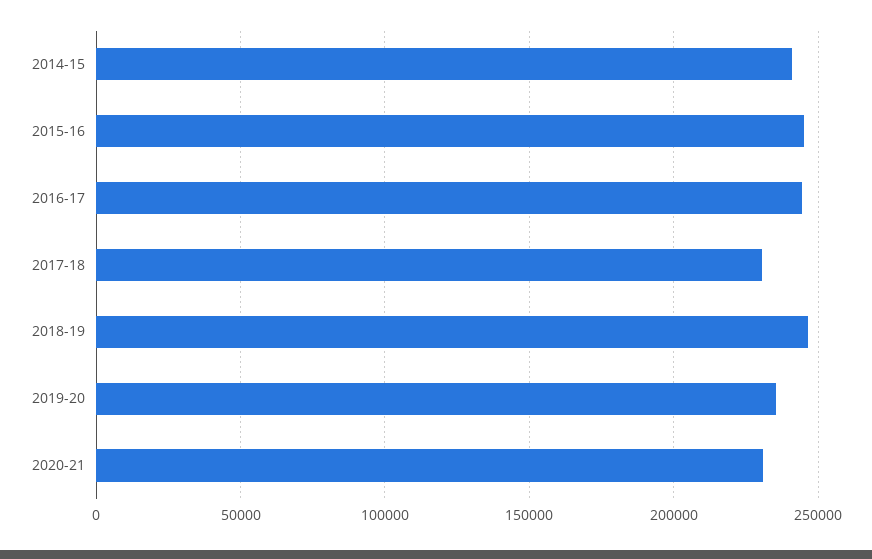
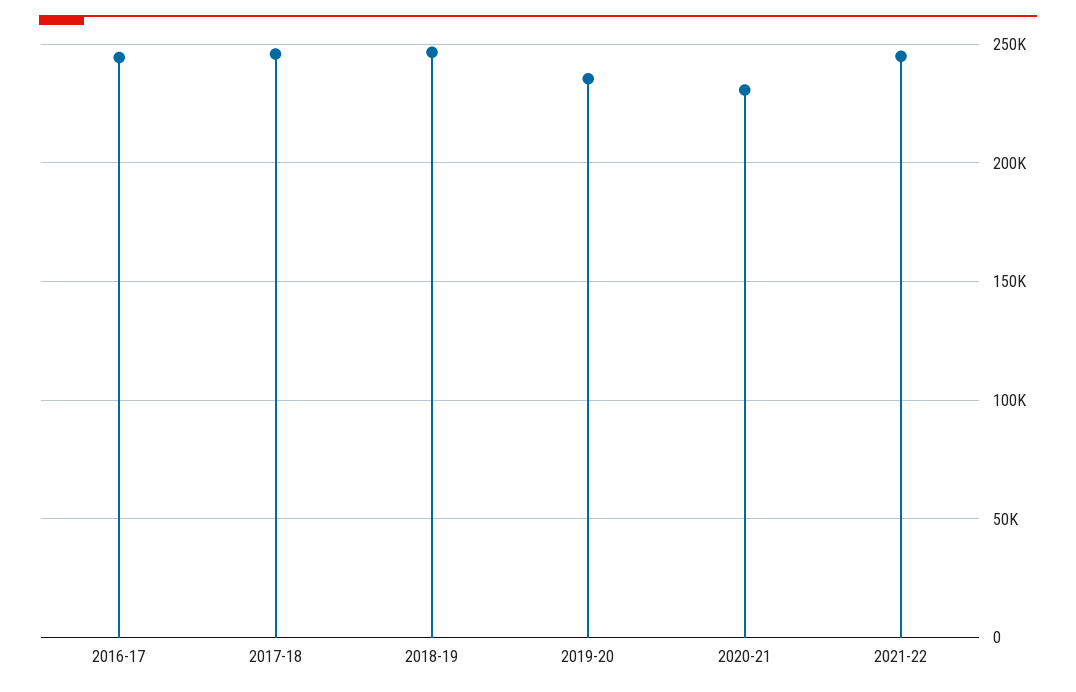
2014-15: 240000 -> none
2015-16: 245000 -> none
2017-18: 230000 -> 245000
2021-22: none -> 245000

